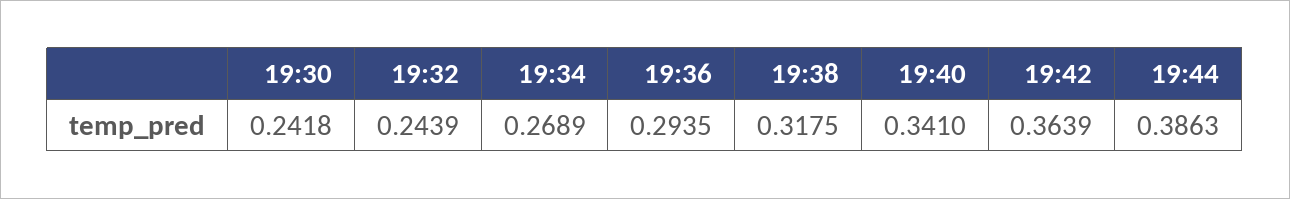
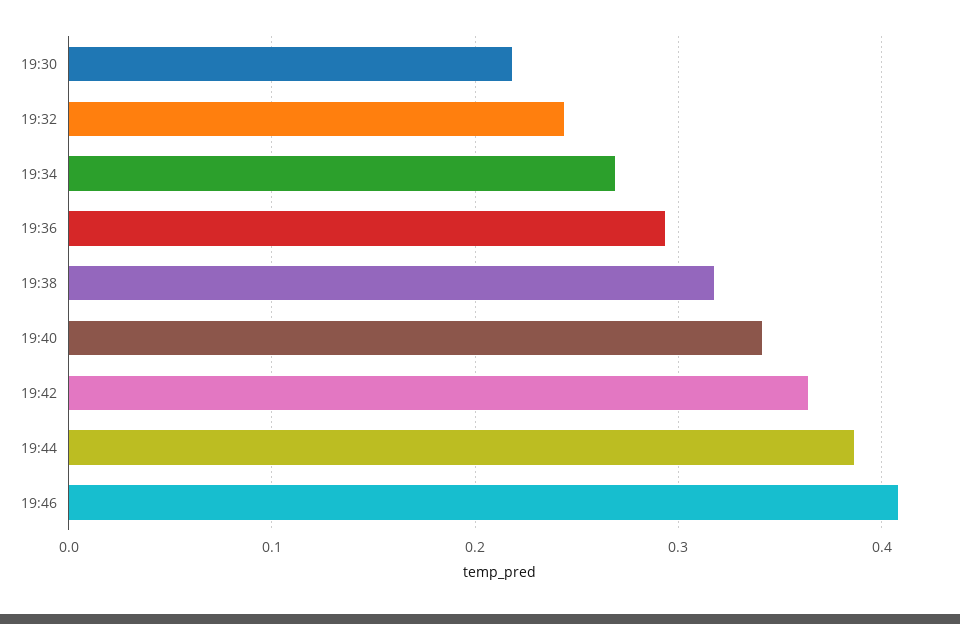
19:30: 0.2418 -> 0.22
19:46: none -> 0.41

